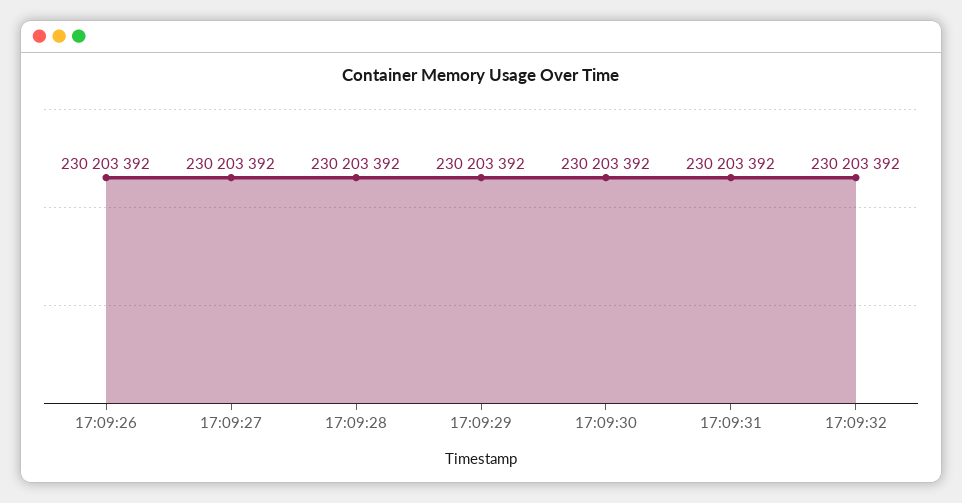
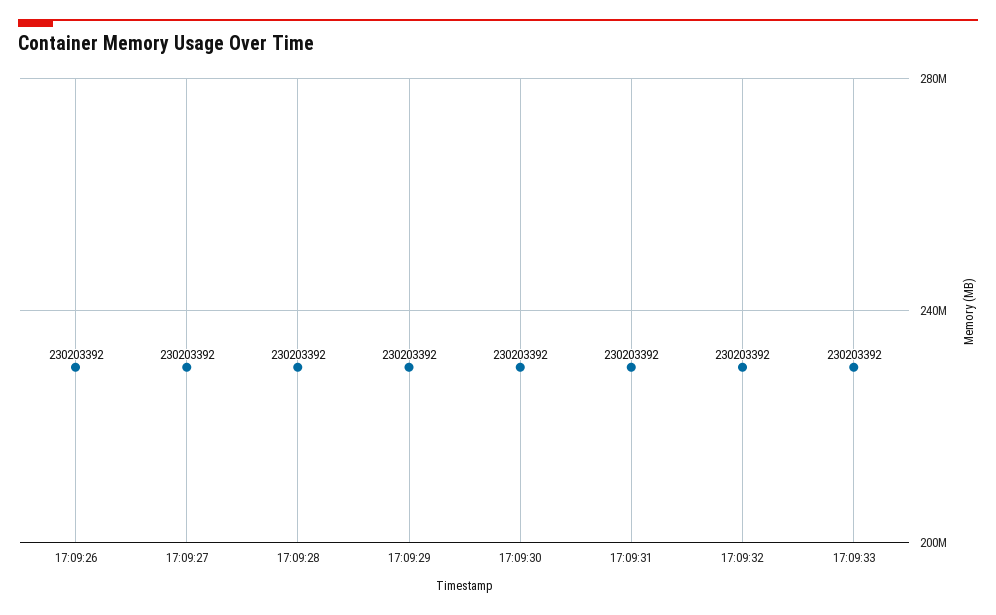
17:09:33: none -> 230203392

